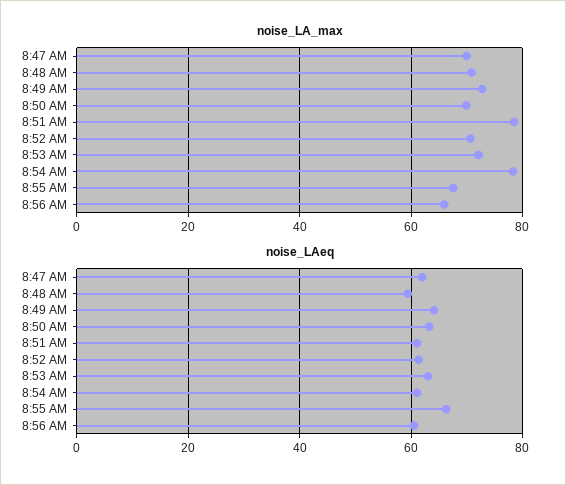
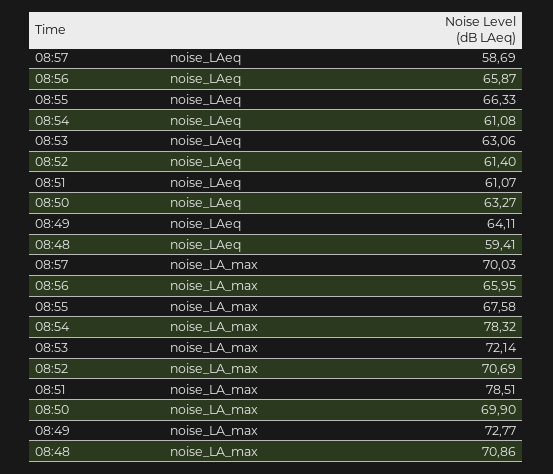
noise_LA_max, 8:47 AM: 70 -> none
noise_LAeq, 8:47 AM: 62 -> none
noise_LAeq, 8:56 AM: 60 -> 65.87
noise_LAeq, 08:57: none -> 58.69
noise_LA_max, 08:57: none -> 70.03

